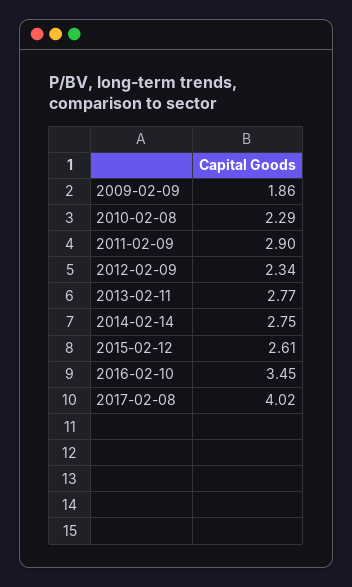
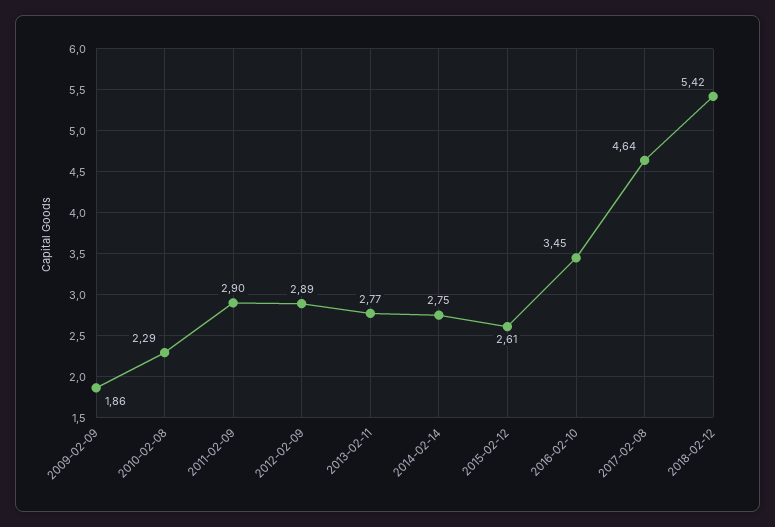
2012-02-09: 2.34 -> 2.89
2017-02-08: 4.02 -> 4.64
2018-02-12: none -> 5.42

